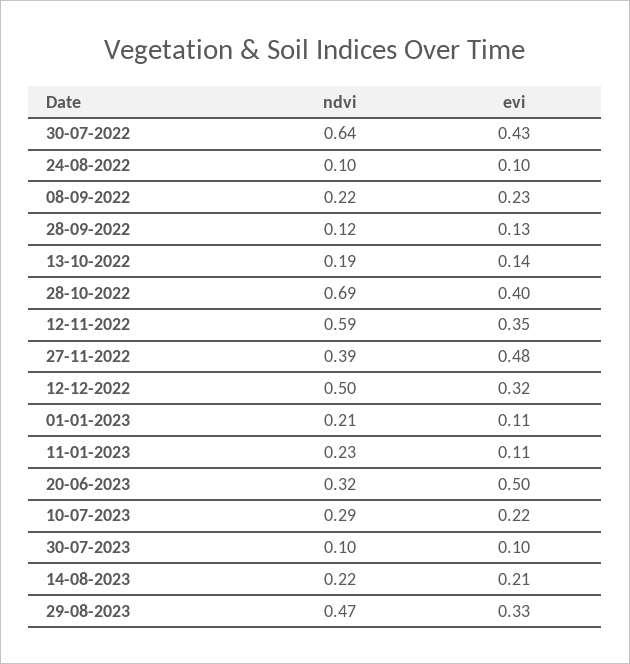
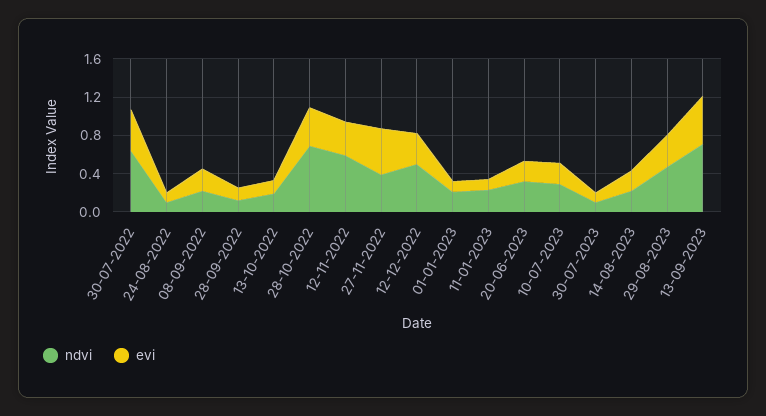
evi, 20-06-2023: 0.5 -> 0.2
ndvi, 13-09-2023: none -> 0.7
evi, 13-09-2023: none -> 0.5

